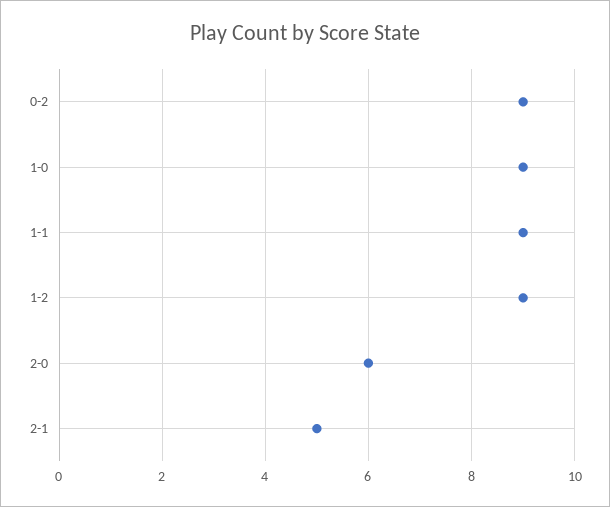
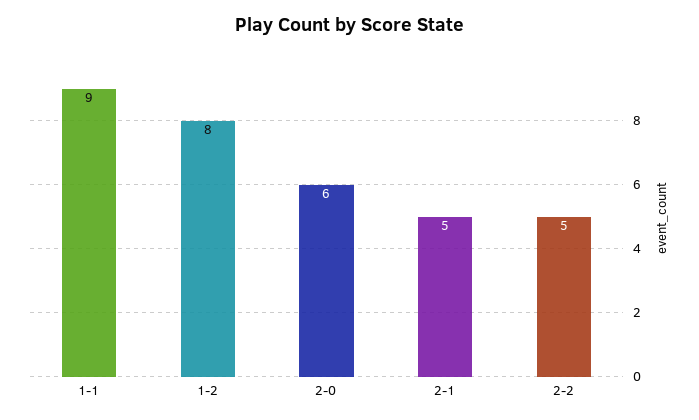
0-2: 9 -> none
1-0: 9 -> none
1-2: 9 -> 8
2-2: none -> 5

